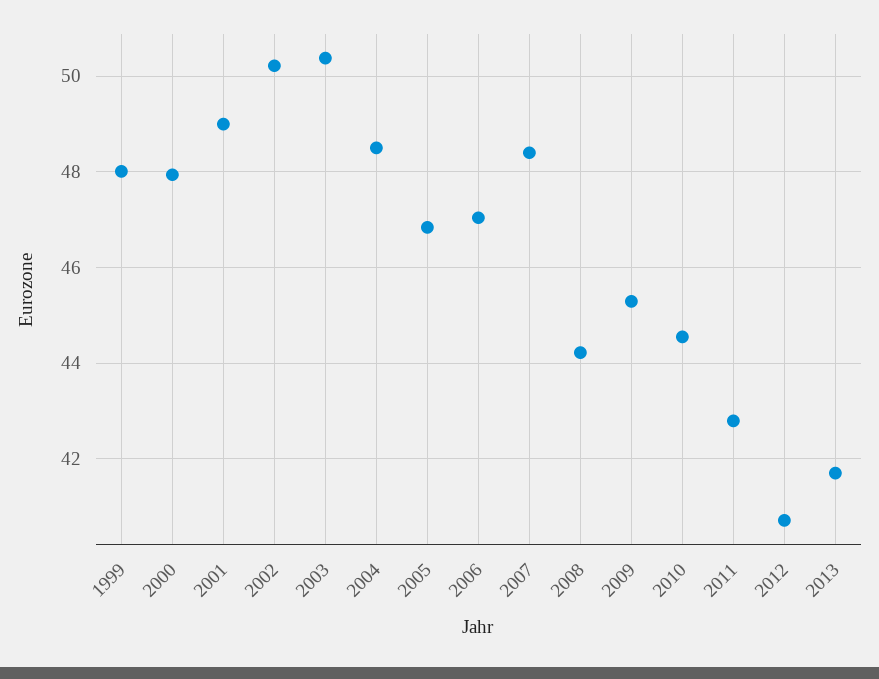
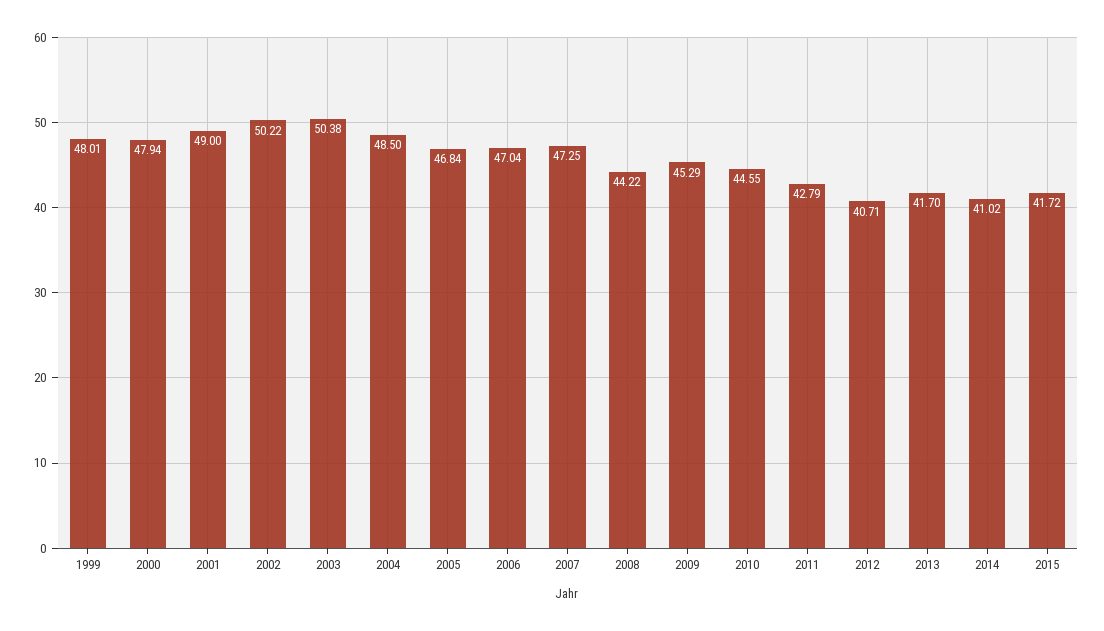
2007: 48.4 -> 47.25
2014: none -> 41.02
2015: none -> 41.72

